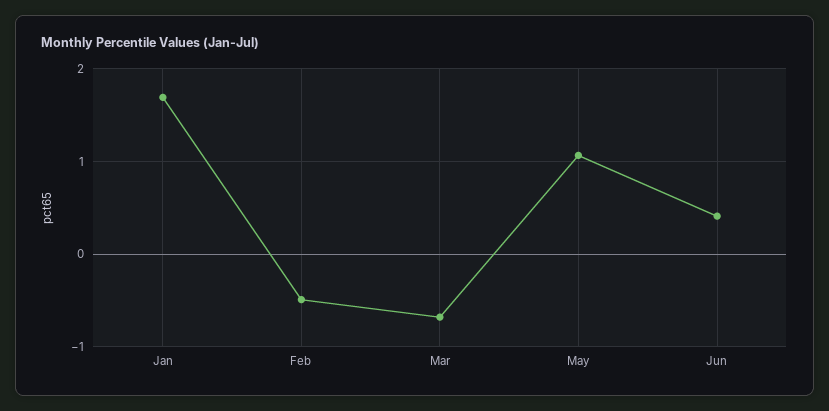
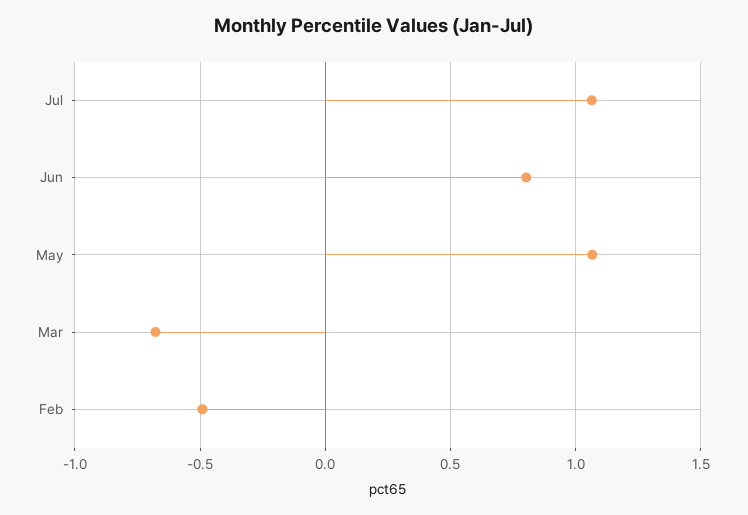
Jan: 1.7 -> none
Jun: 0.4 -> 0.8
Jul: none -> 1.05

